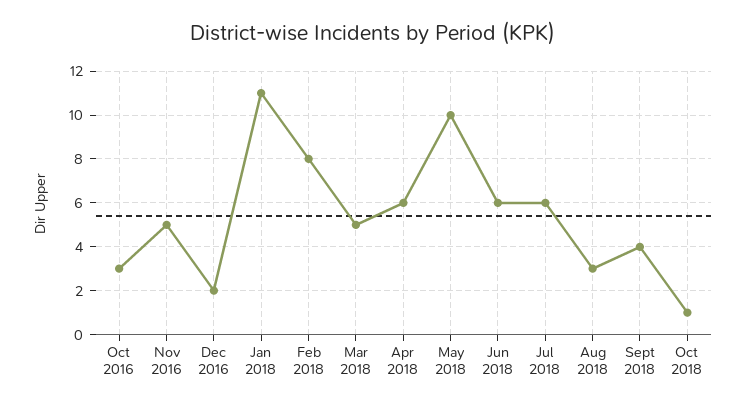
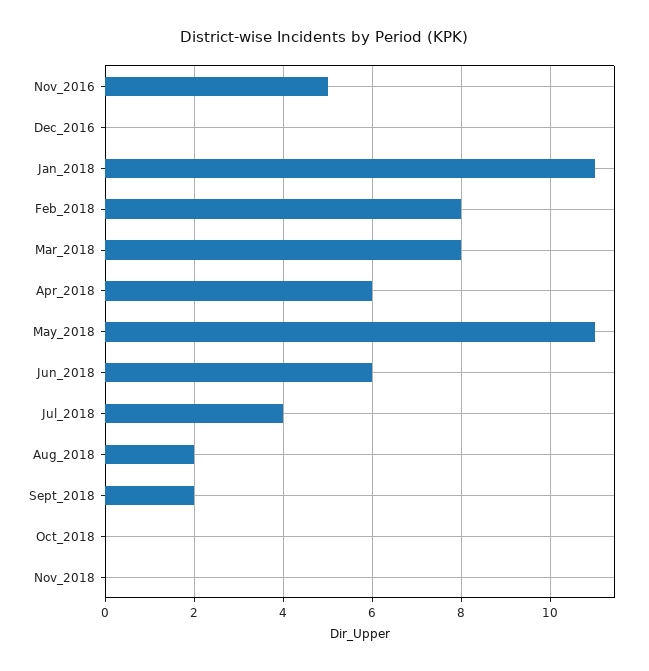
Oct 2016: 3 -> none
Dec 2016: 2 -> 0
Mar 2018: 5 -> 8
May 2018: 10 -> 11
Jul 2018: 6 -> 4
Aug 2018: 3 -> 2
Sept 2018: 4 -> 2
Oct 2018: 1 -> 0
Nov_2018: none -> 0

